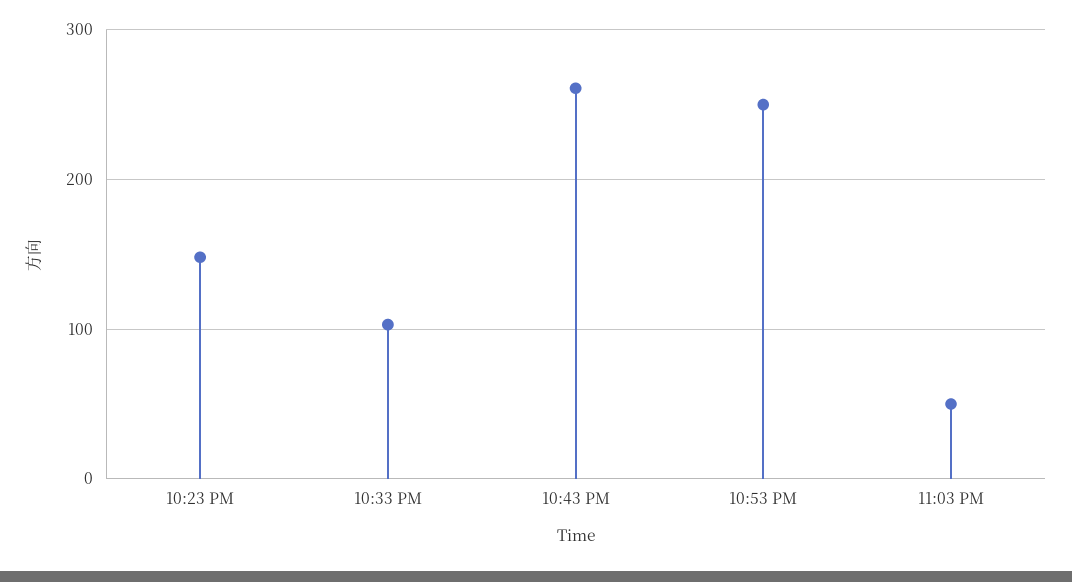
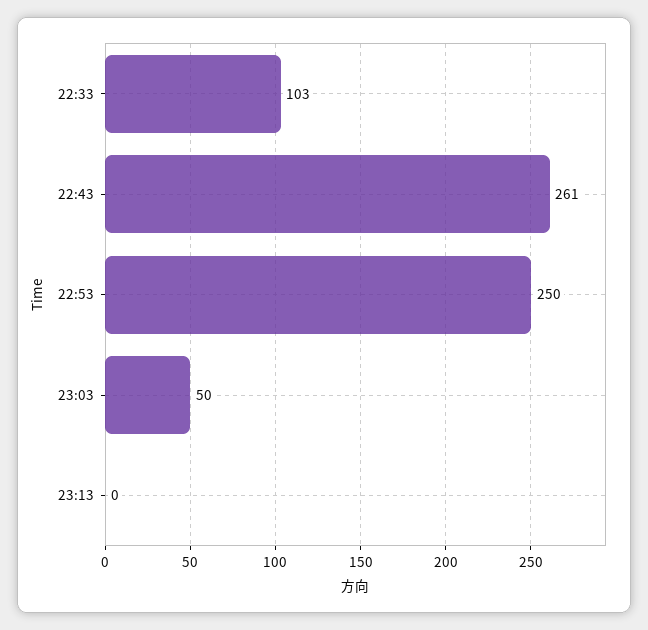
10:23 PM: 150 -> none
23:13: none -> 0

